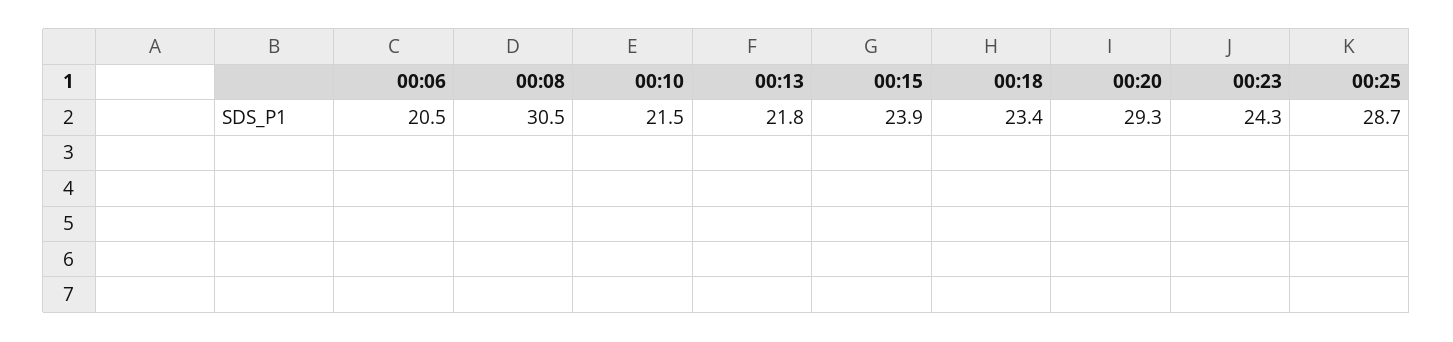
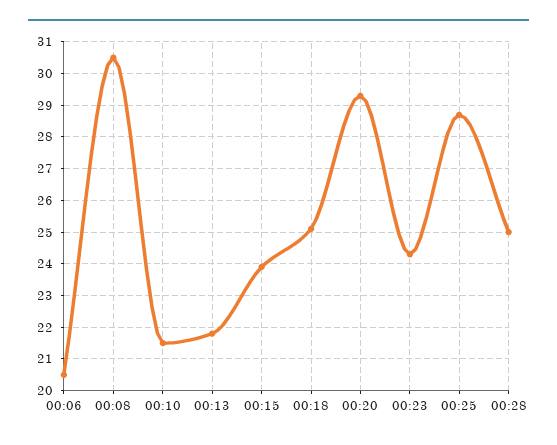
00:18: 23.4 -> 25
00:28: none -> 25

